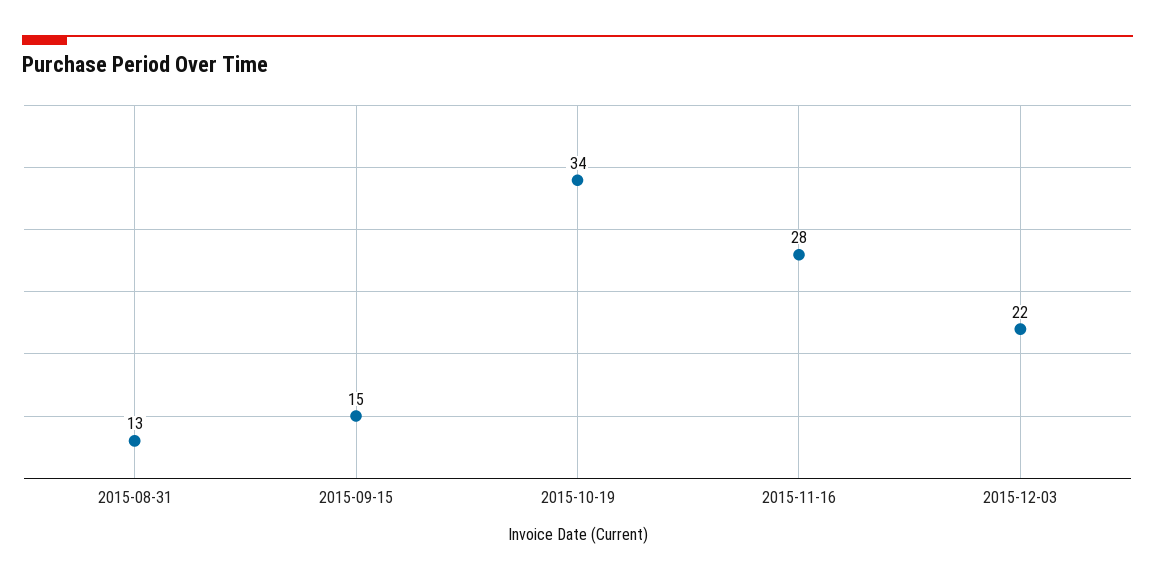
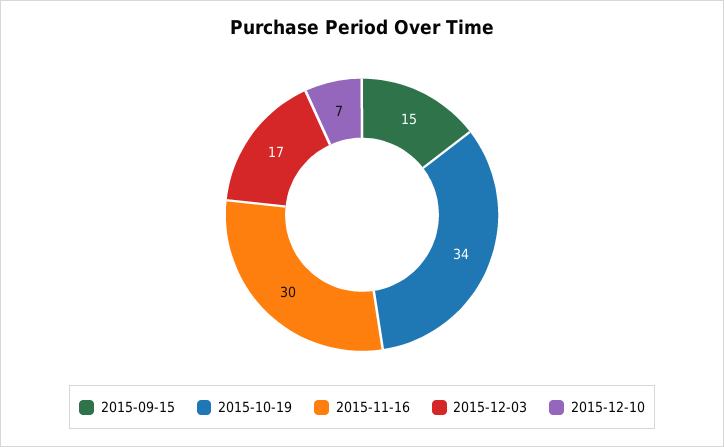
2015-08-31: 13 -> none
2015-11-16: 28 -> 30
2015-12-03: 22 -> 17
2015-12-10: none -> 7

